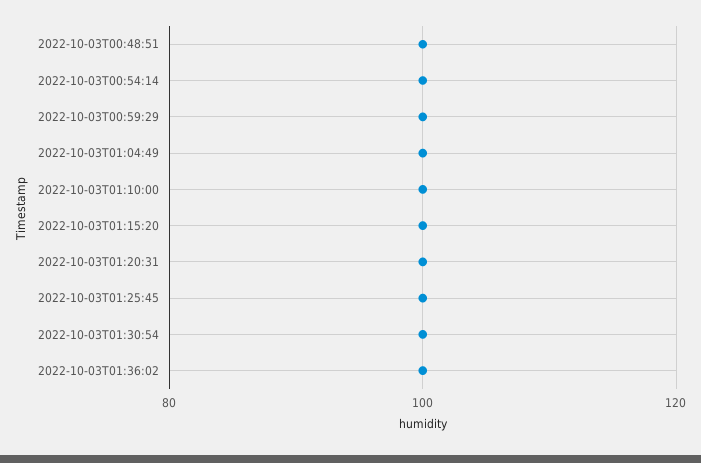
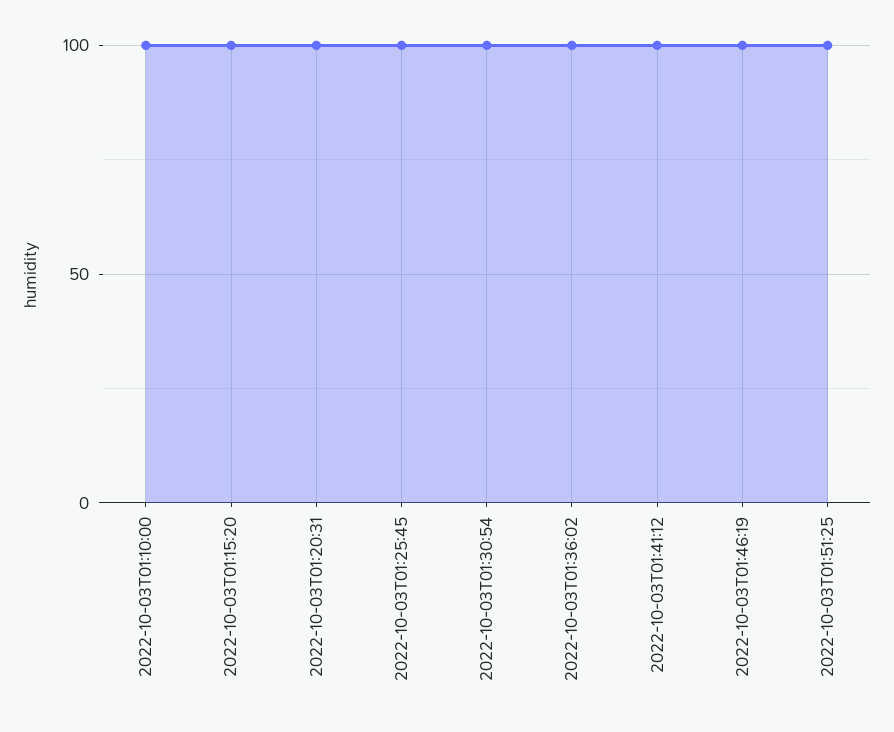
2022-10-03T00:48:51: 100 -> none
2022-10-03T00:54:14: 100 -> none
2022-10-03T00:59:29: 100 -> none
2022-10-03T01:04:49: 100 -> none
2022-10-03T01:41:12: none -> 100
2022-10-03T01:46:19: none -> 100
2022-10-03T01:51:25: none -> 100

